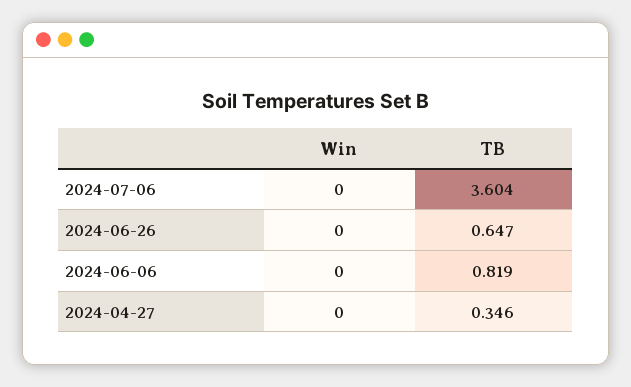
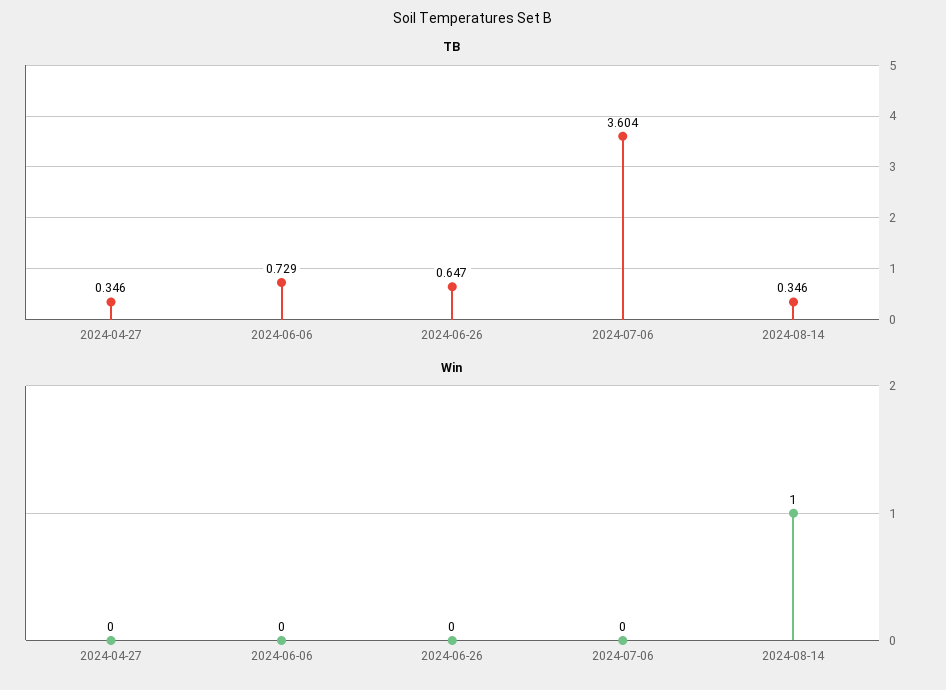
TB, 2024-06-06: 0.819 -> 0.729
TB, 2024-08-14: none -> 0.346
Win, 2024-08-14: none -> 1

